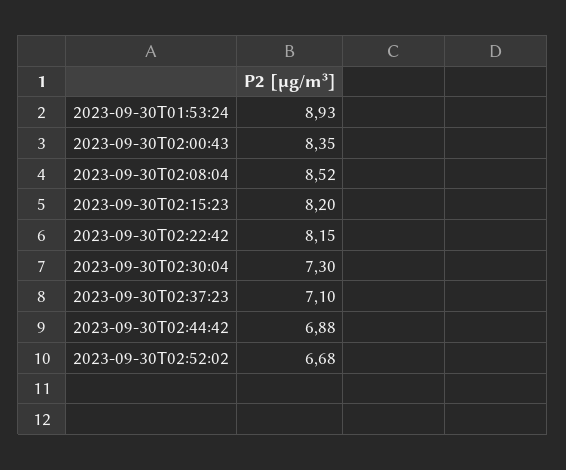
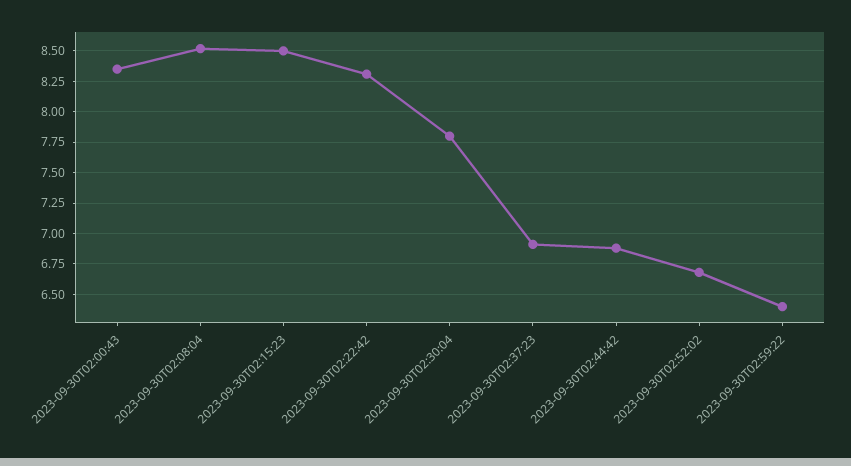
2023-09-30T01:53:24: 8.93 -> none
2023-09-30T02:15:23: 8.2 -> 8.5
2023-09-30T02:22:42: 8.15 -> 8.3
2023-09-30T02:30:04: 7.3 -> 7.8
2023-09-30T02:37:23: 7.1 -> 6.9
2023-09-30T02:59:22: none -> 6.4

